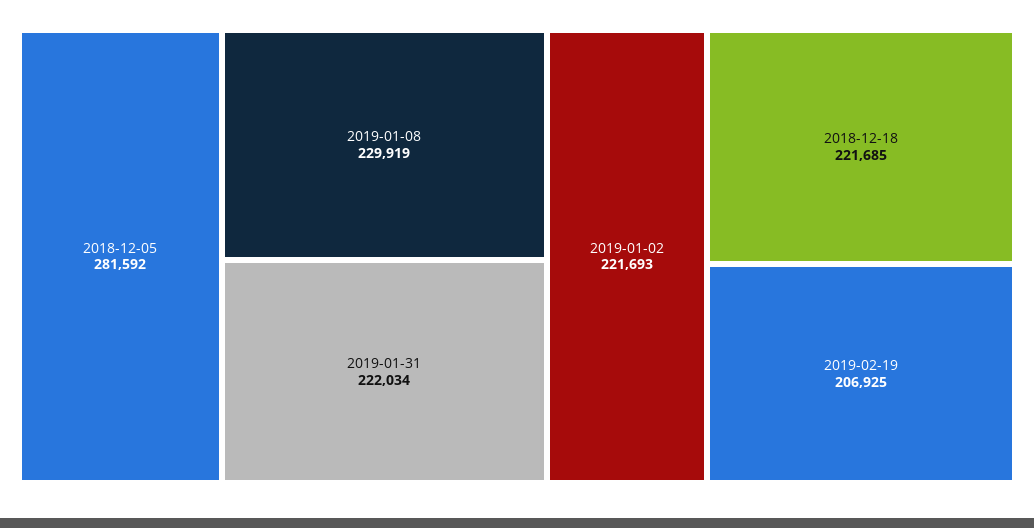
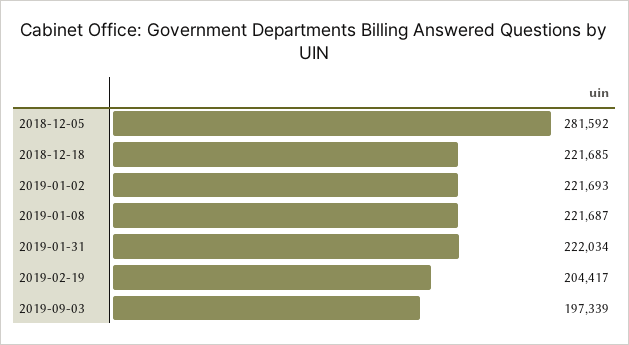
2019-01-08: 229919 -> 221687
2019-02-19: 206925 -> 204417
2019-09-03: none -> 197339

